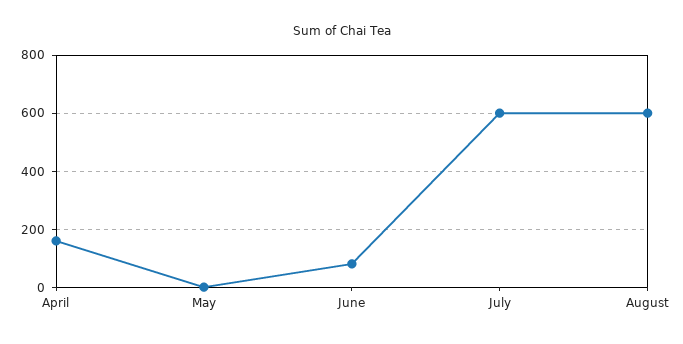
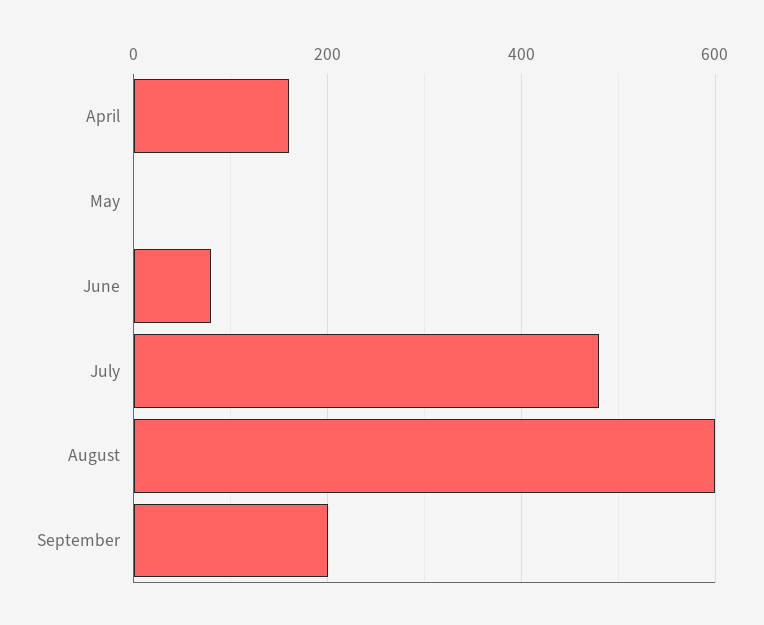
July: 600 -> 480
September: none -> 200

